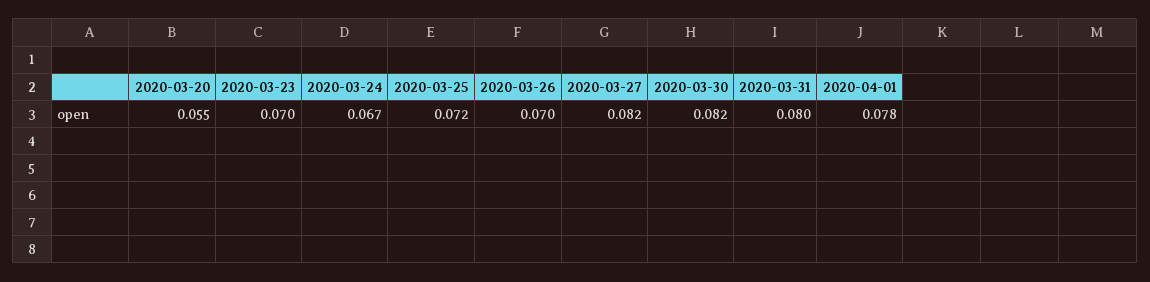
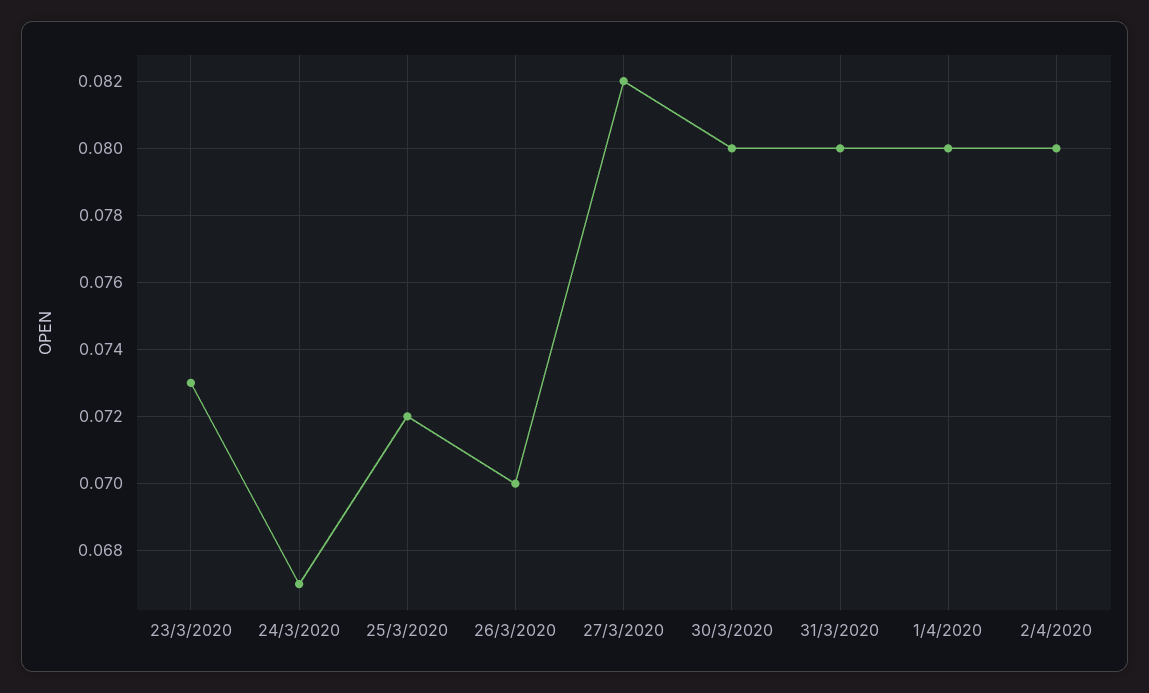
2020-03-20: 0.055 -> none
2020-03-23: 0.07 -> 0.073
2020-03-30: 0.082 -> 0.08
2020-04-01: 0.078 -> 0.08
2/4/2020: none -> 0.08

